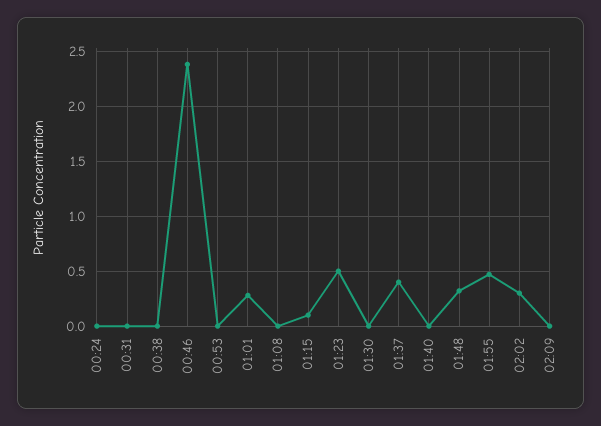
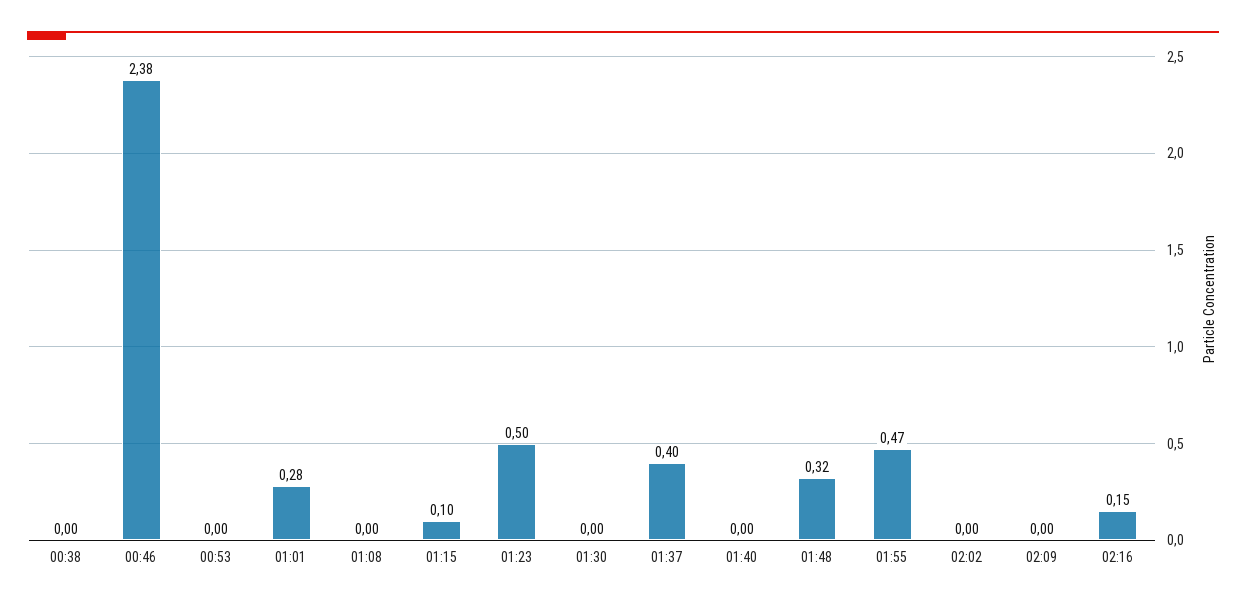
00:24: 0 -> none
00:31: 0 -> none
02:02: 0.3 -> 0
02:16: none -> 0.15

